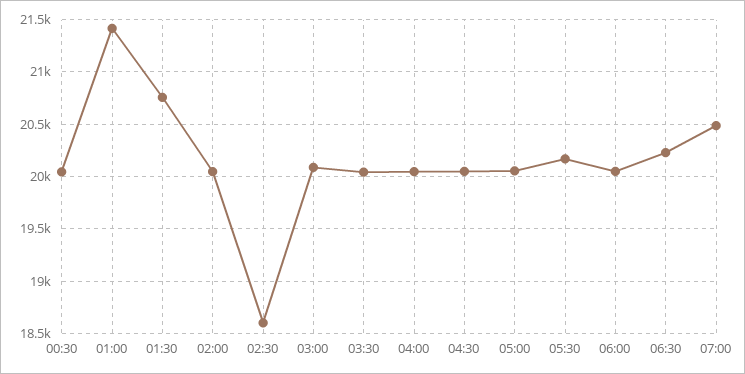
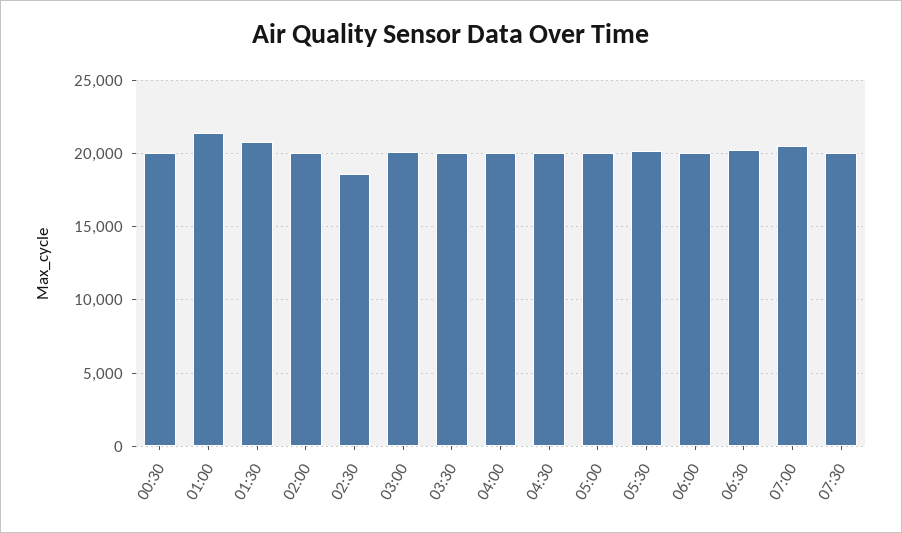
07:30: none -> 20000

